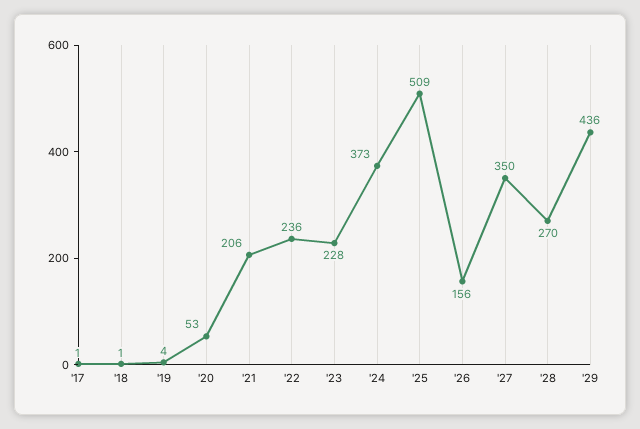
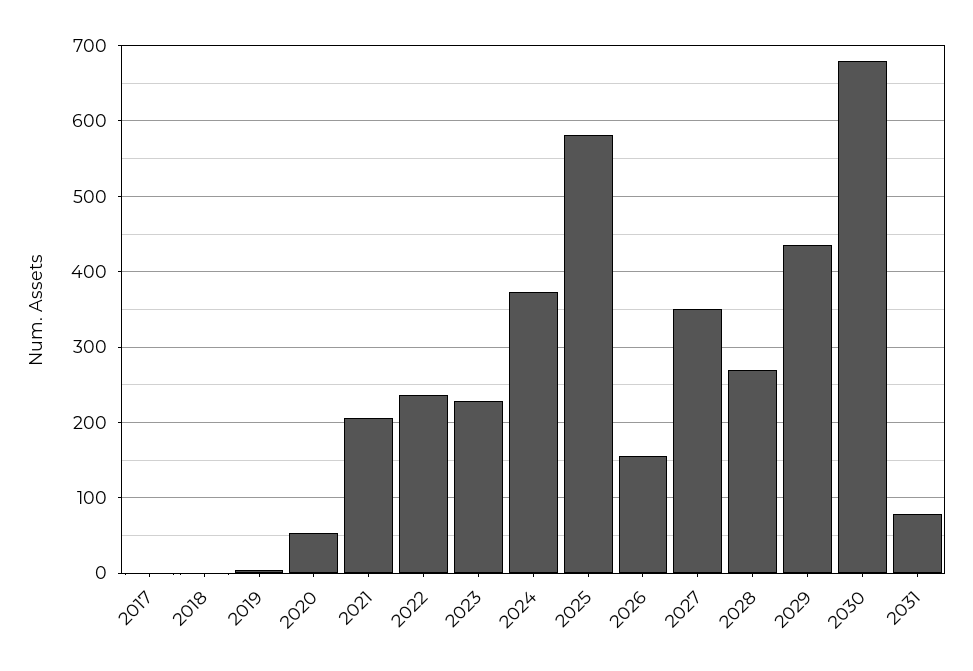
'25: 509 -> 580
2030: none -> 680
2031: none -> 80

